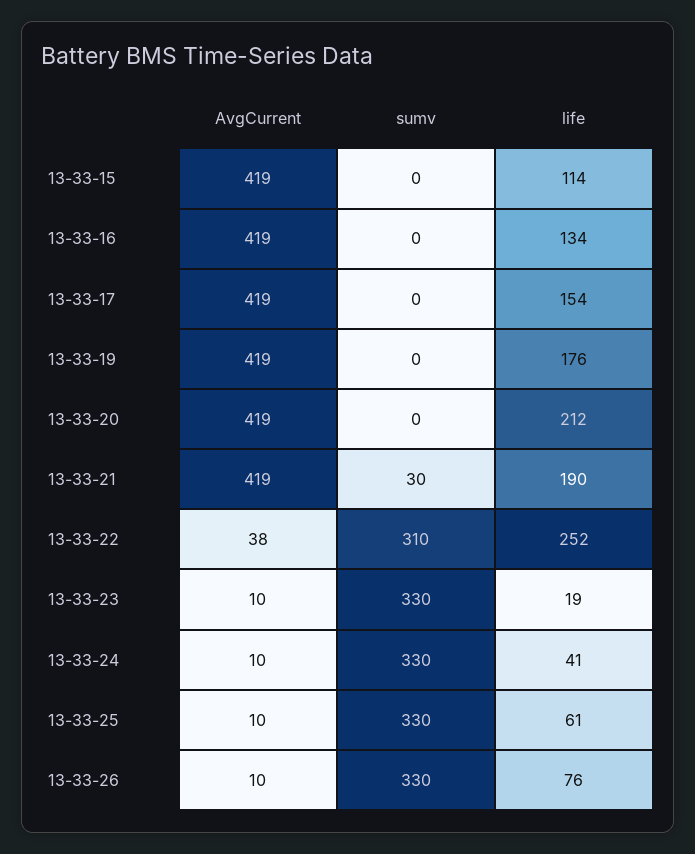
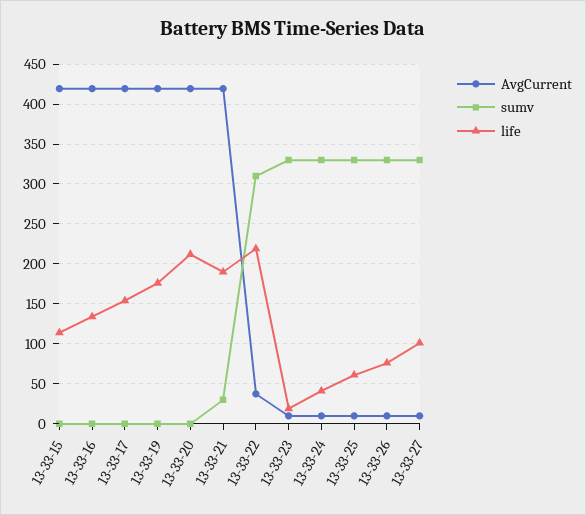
life, 13-33-22: 252 -> 220
AvgCurrent, 13-33-27: none -> 10
sumv, 13-33-27: none -> 330
life, 13-33-27: none -> 100

